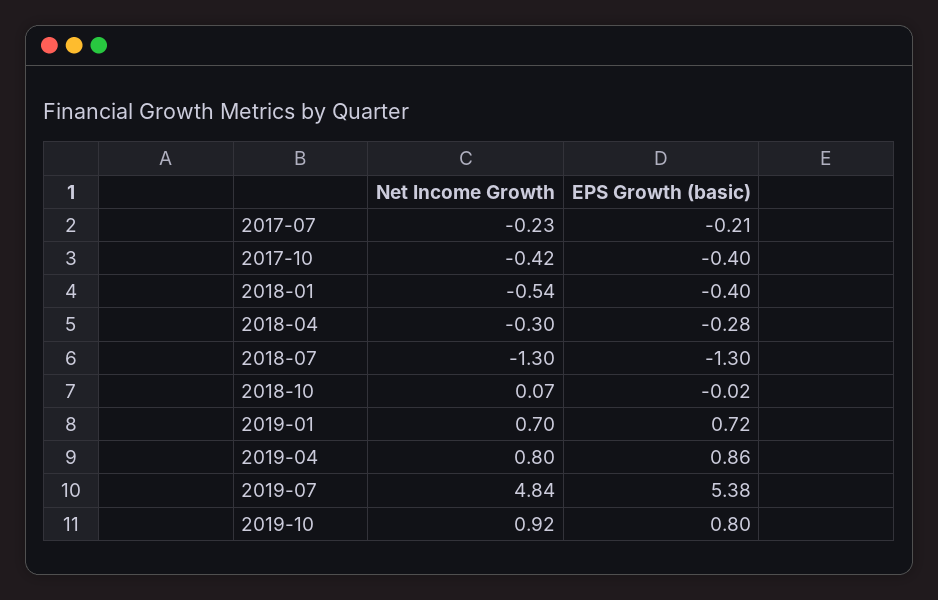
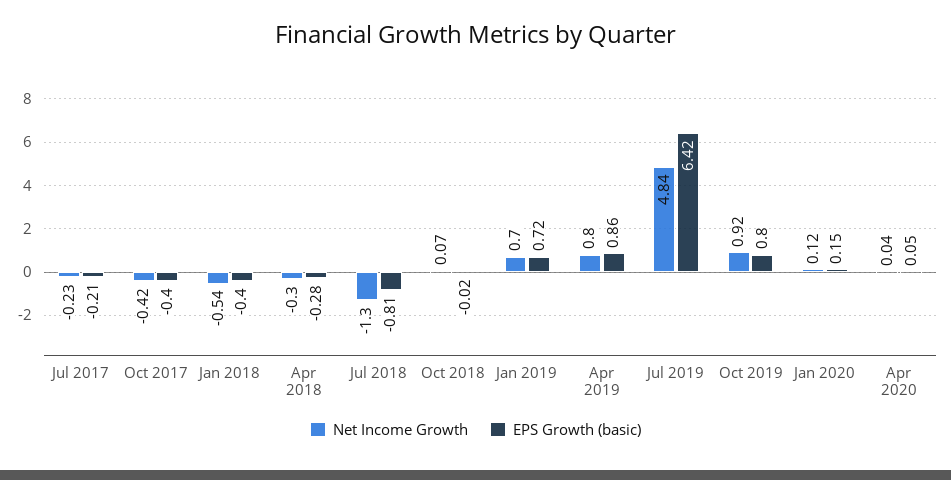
EPS Growth (basic), 2018-07: -1.3 -> -0.81
EPS Growth (basic), 2019-07: 5.38 -> 6.42
Net Income Growth, Jan 2020: none -> 0.12
EPS Growth (basic), Jan 2020: none -> 0.15
Net Income Growth, Apr 2020: none -> 0.04
EPS Growth (basic), Apr 2020: none -> 0.05

